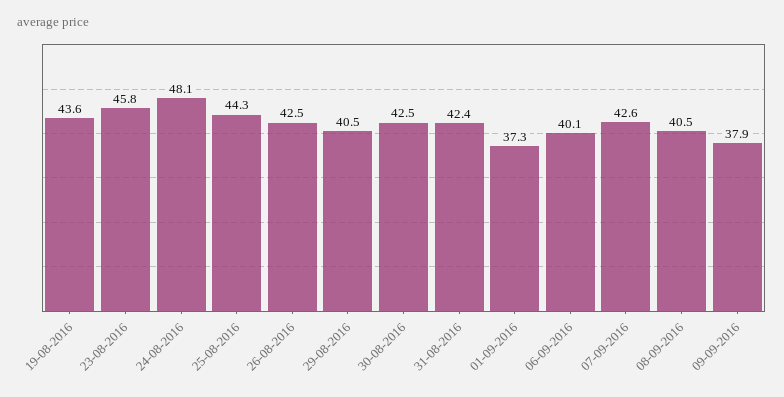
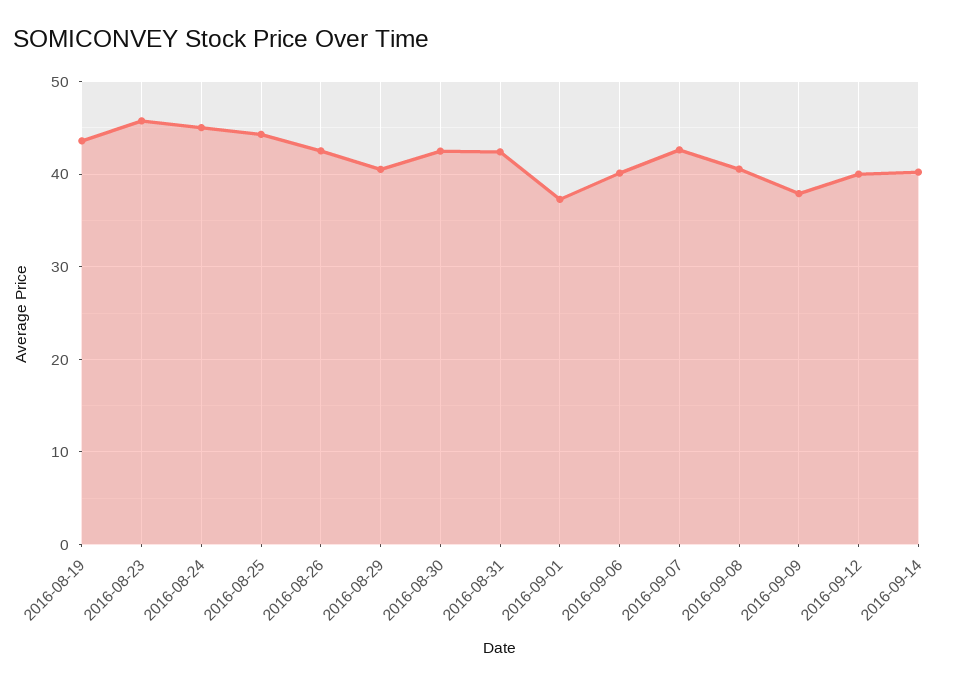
24-08-2016: 48.1 -> 45
2016-09-12: none -> 40
2016-09-14: none -> 40

